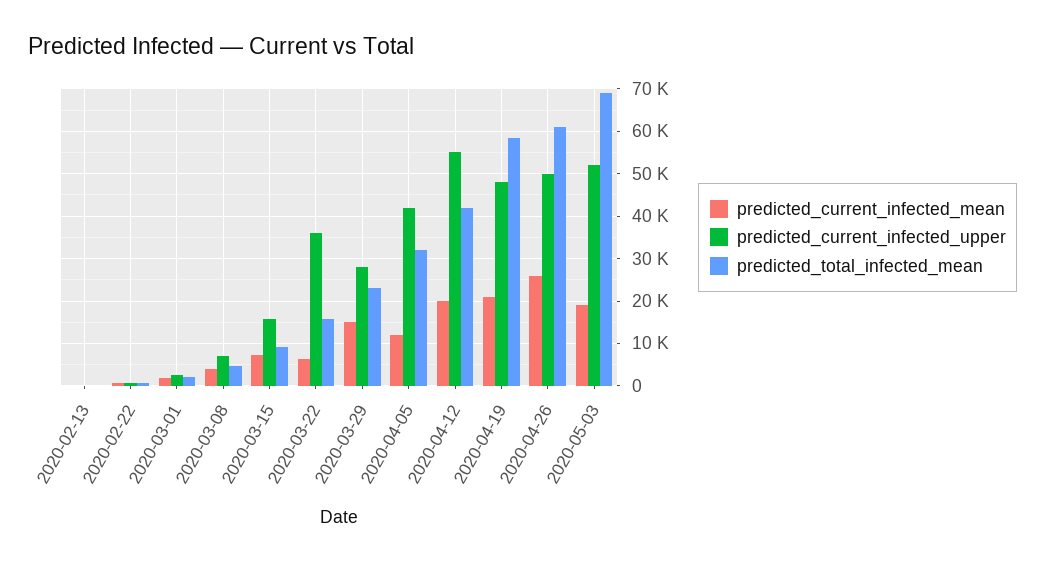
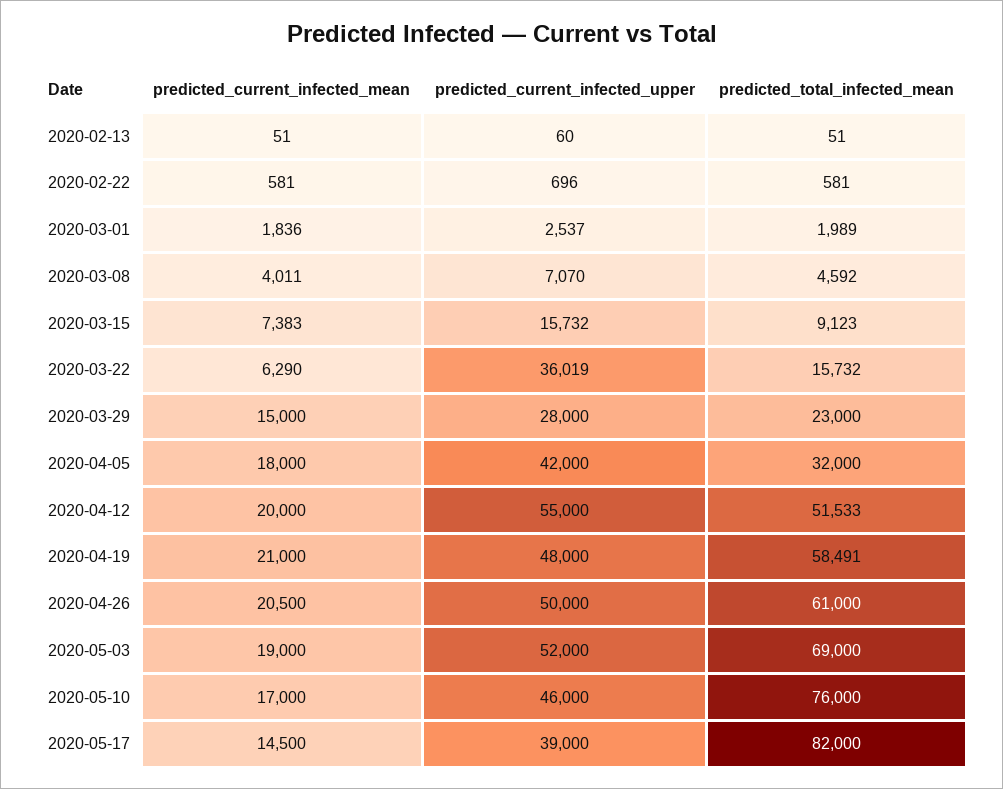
predicted_current_infected_mean, 2020-04-05: 12000 -> 18000
predicted_total_infected_mean, 2020-04-12: 42000 -> 51533
predicted_current_infected_mean, 2020-04-26: 26000 -> 20500
predicted_current_infected_mean, 2020-05-10: none -> 17000
predicted_current_infected_upper, 2020-05-10: none -> 46000
predicted_total_infected_mean, 2020-05-10: none -> 76000
predicted_current_infected_mean, 2020-05-17: none -> 14500
predicted_current_infected_upper, 2020-05-17: none -> 39000
predicted_total_infected_mean, 2020-05-17: none -> 82000

